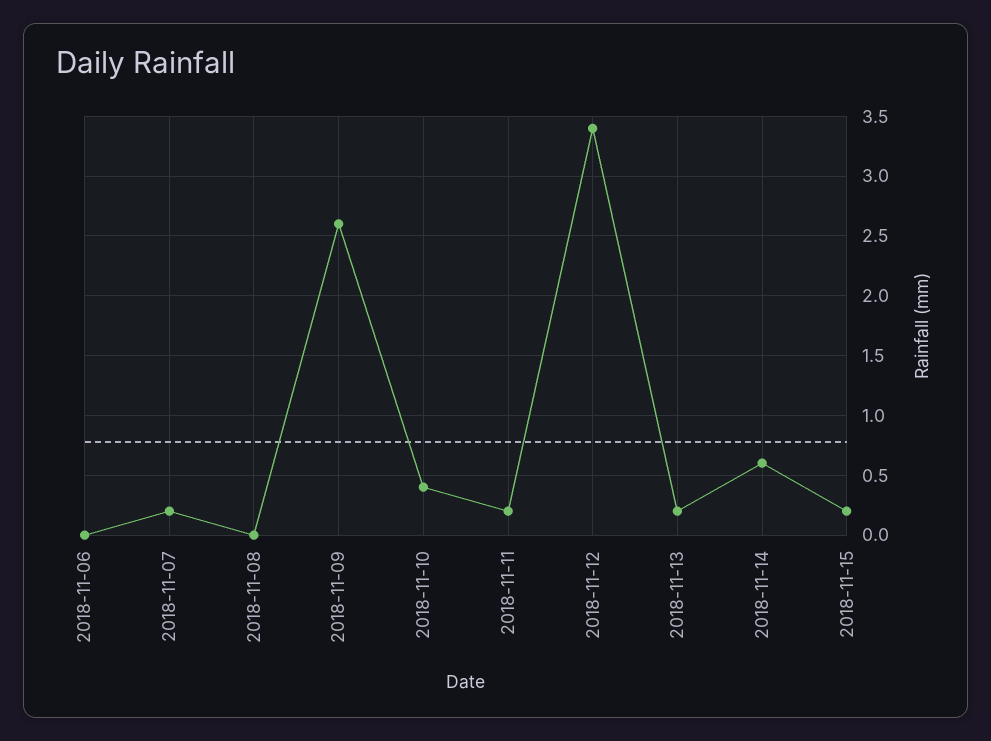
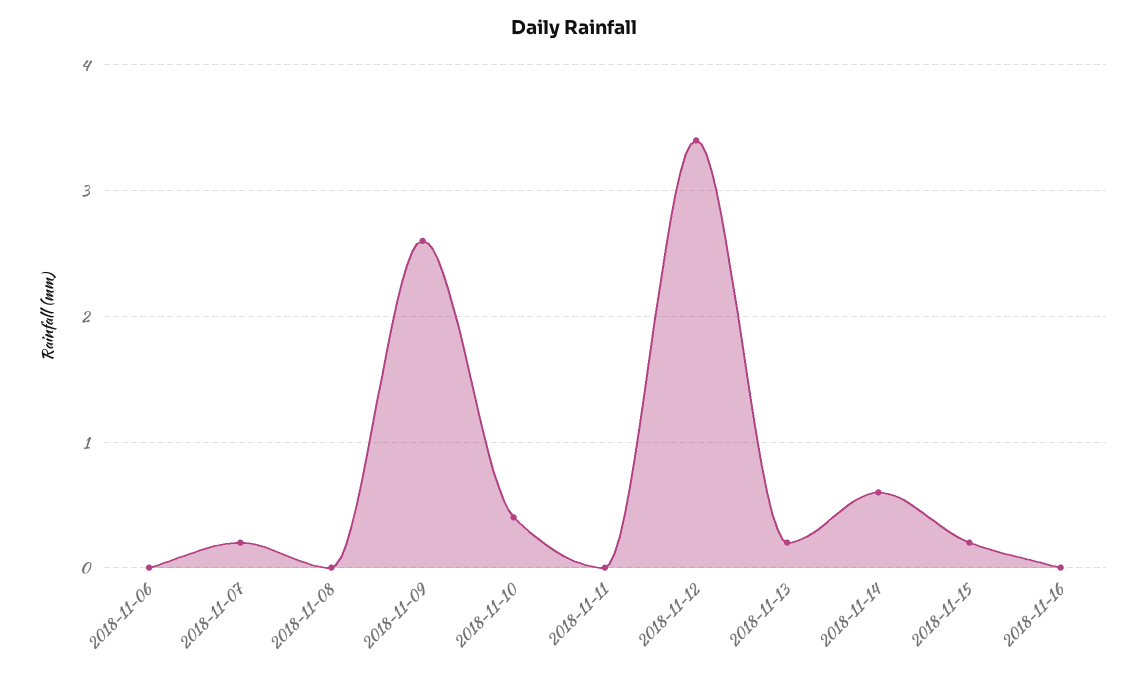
2018-11-11: 0.2 -> 0
2018-11-16: none -> 0

